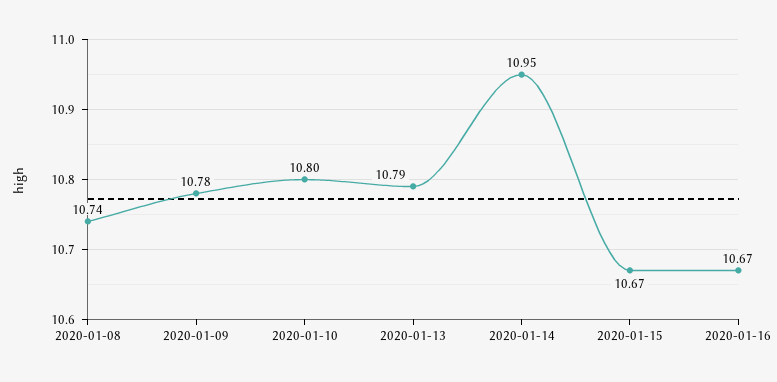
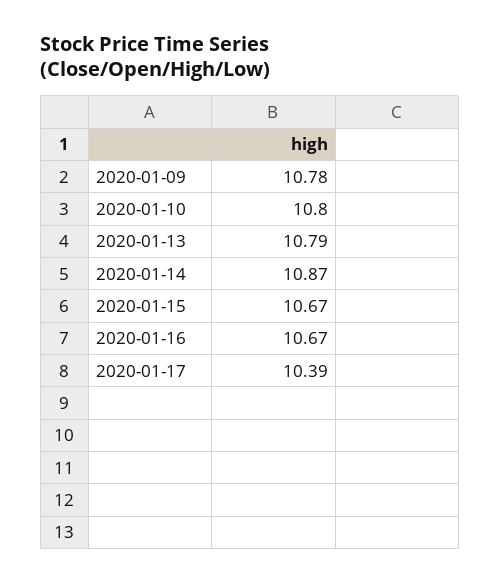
2020-01-08: 10.74 -> none
2020-01-14: 10.95 -> 10.87
2020-01-17: none -> 10.39

